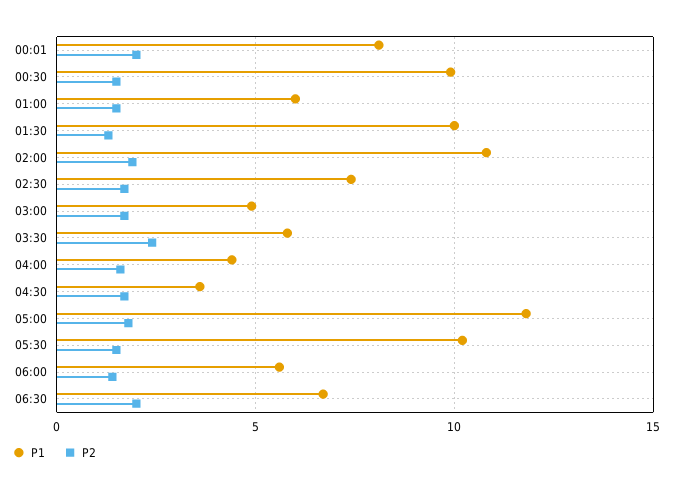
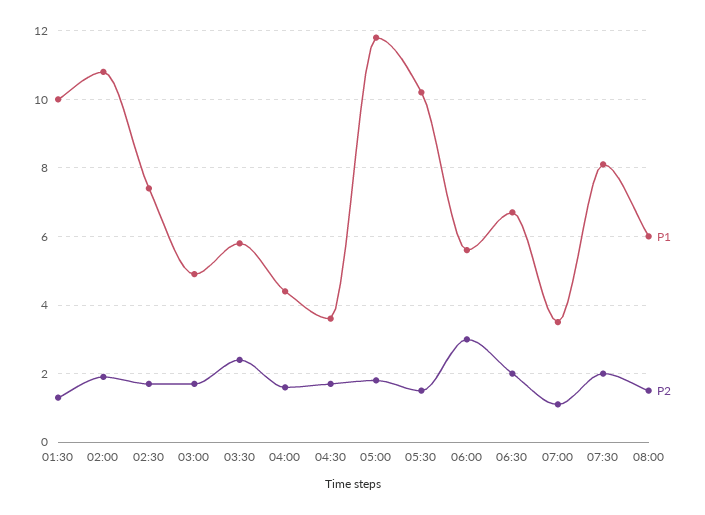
P1, 00:01: 8 -> none
P2, 00:01: 2 -> none
P1, 00:30: 10 -> none
P2, 00:30: 1.5 -> none
P1, 01:00: 6 -> none
P2, 01:00: 1.5 -> none
P2, 06:00: 1.5 -> 3
P1, 07:00: none -> 3.5
P2, 07:00: none -> 1
P1, 07:30: none -> 8
P2, 07:30: none -> 2
P1, 08:00: none -> 6
P2, 08:00: none -> 1.5

